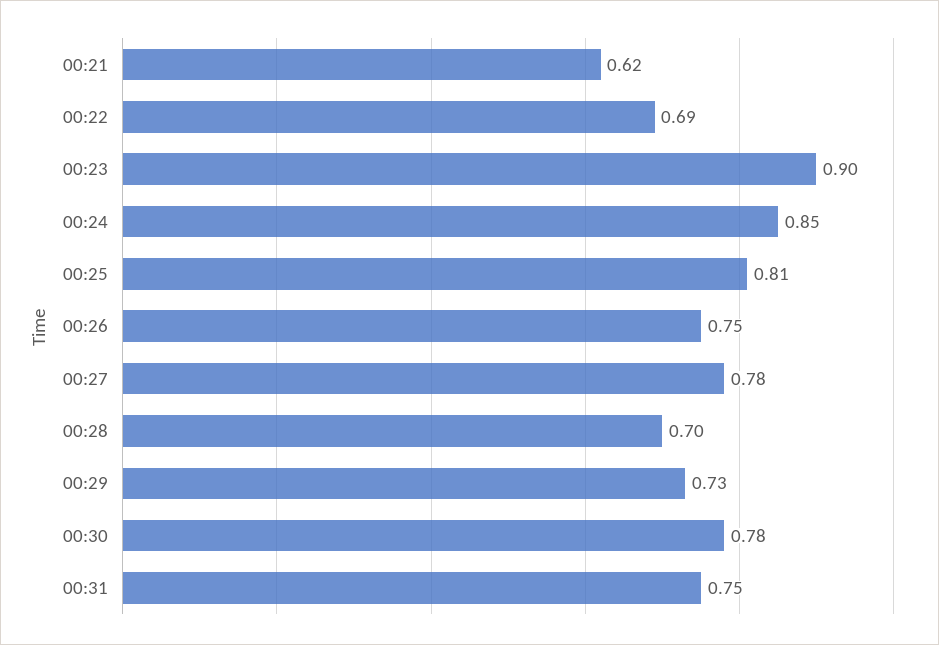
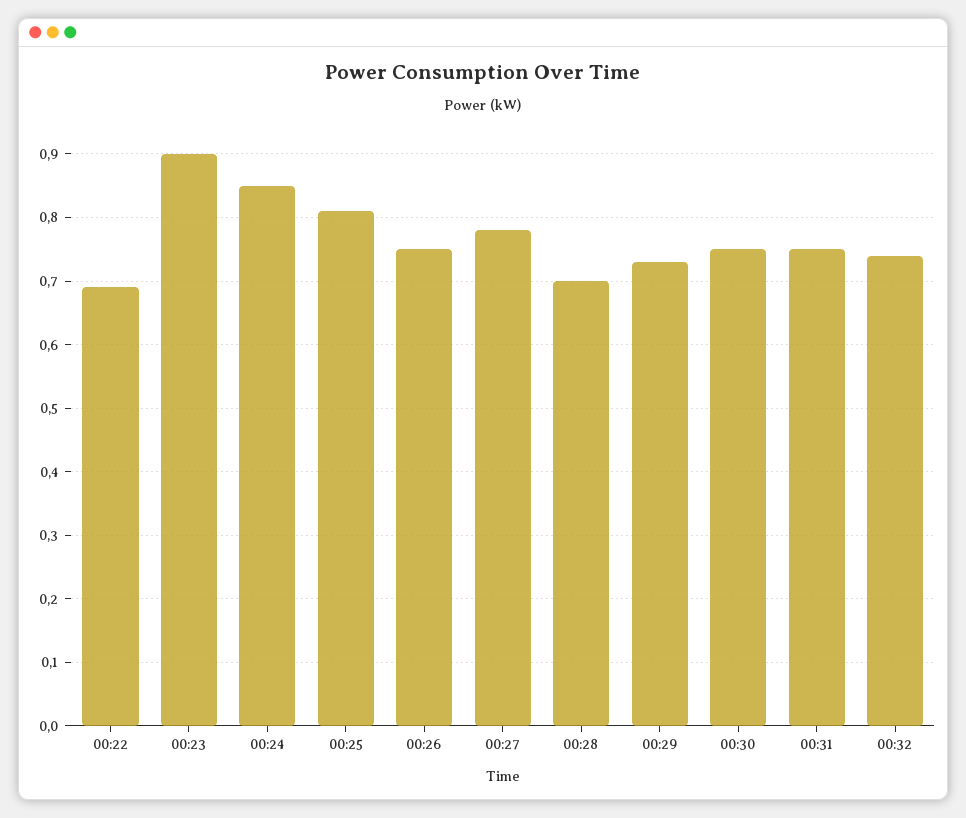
00:21: 0.62 -> none
00:30: 0.78 -> 0.75
00:32: none -> 0.74

